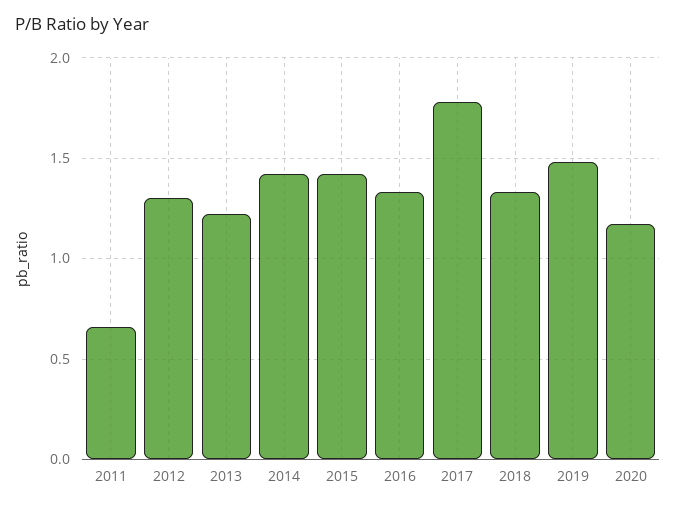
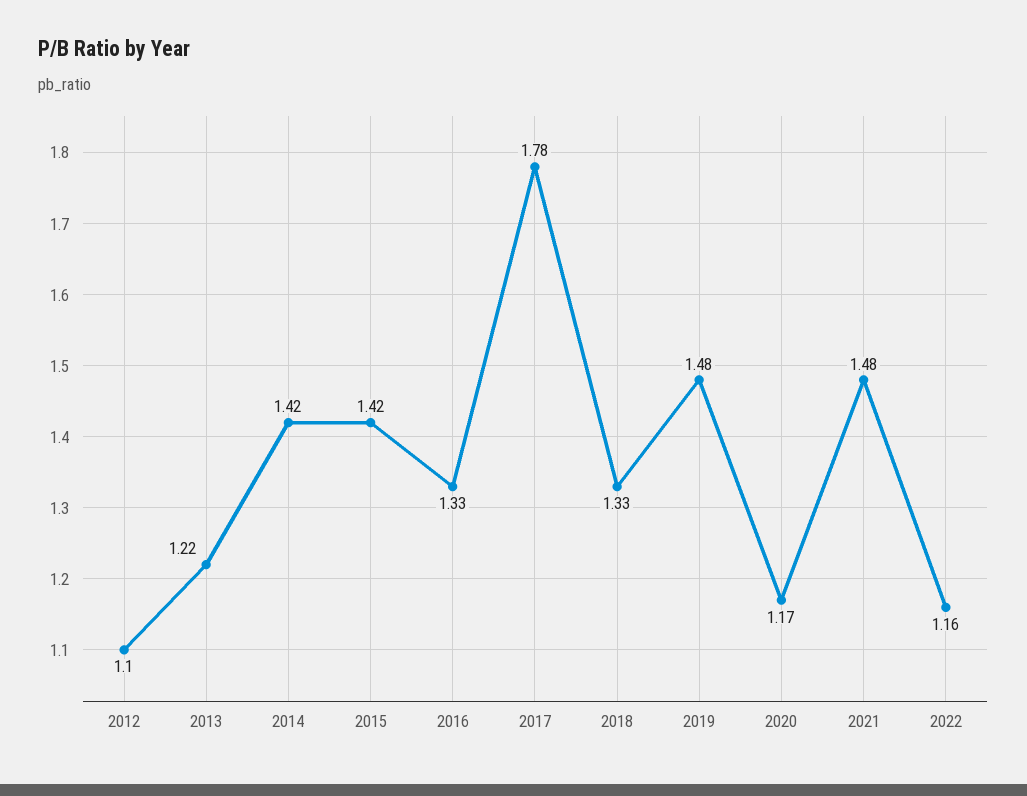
2011: 0.65 -> none
2012: 1.3 -> 1.1
2021: none -> 1.48
2022: none -> 1.16

